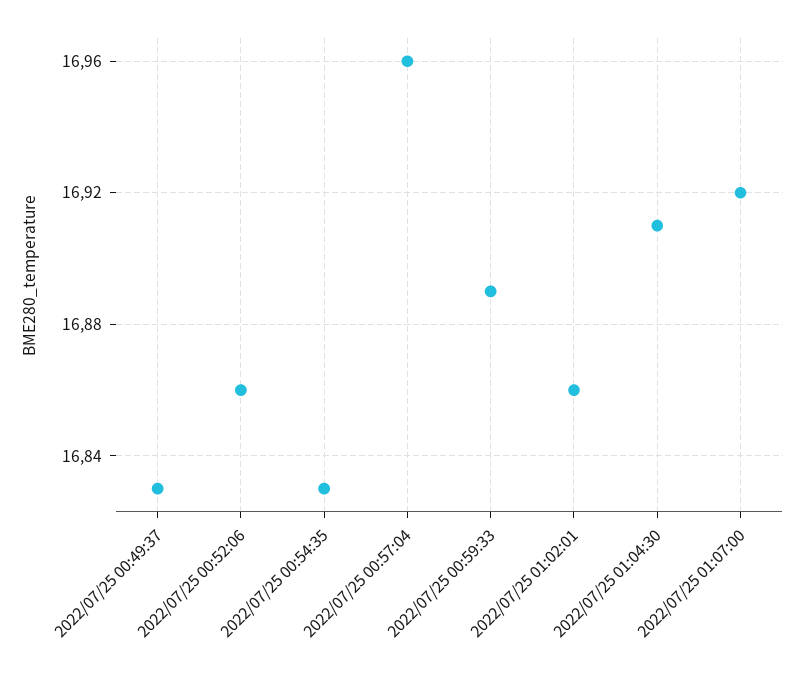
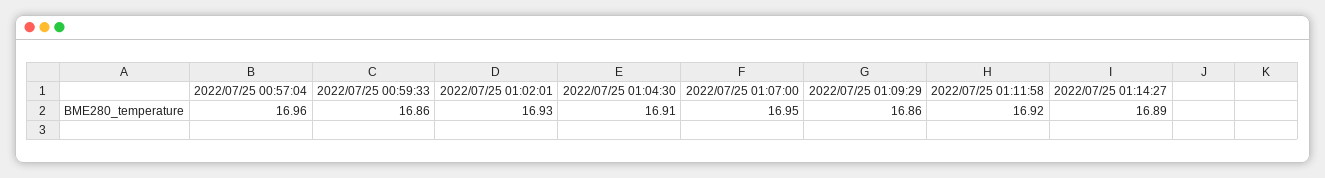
2022/07/25 00:49:37: 16.83 -> none
2022/07/25 00:52:06: 16.86 -> none
2022/07/25 00:54:35: 16.83 -> none
2022/07/25 00:59:33: 16.89 -> 16.86
2022/07/25 01:02:01: 16.86 -> 16.93
2022/07/25 01:07:00: 16.92 -> 16.95
2022/07/25 01:09:29: none -> 16.86
2022/07/25 01:11:58: none -> 16.92
2022/07/25 01:14:27: none -> 16.89

